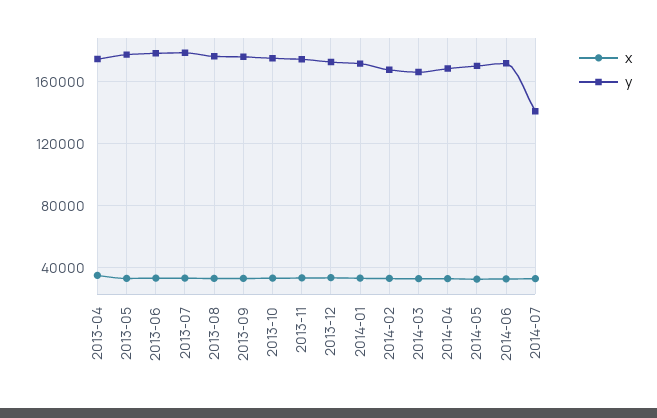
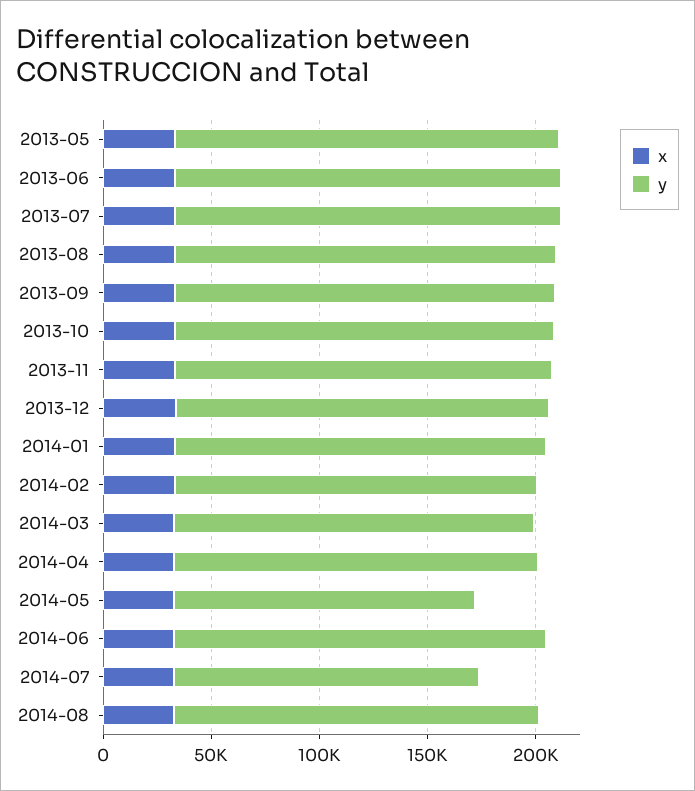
x, 2013-04: 35000 -> none
y, 2013-04: 175000 -> none
y, 2014-05: 170000 -> 140000
x, 2014-08: none -> 30000
y, 2014-08: none -> 170000

